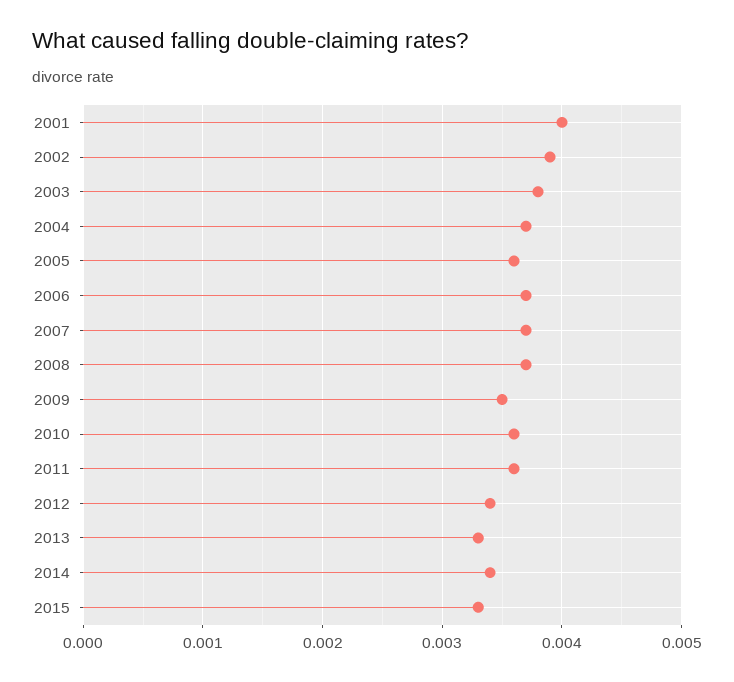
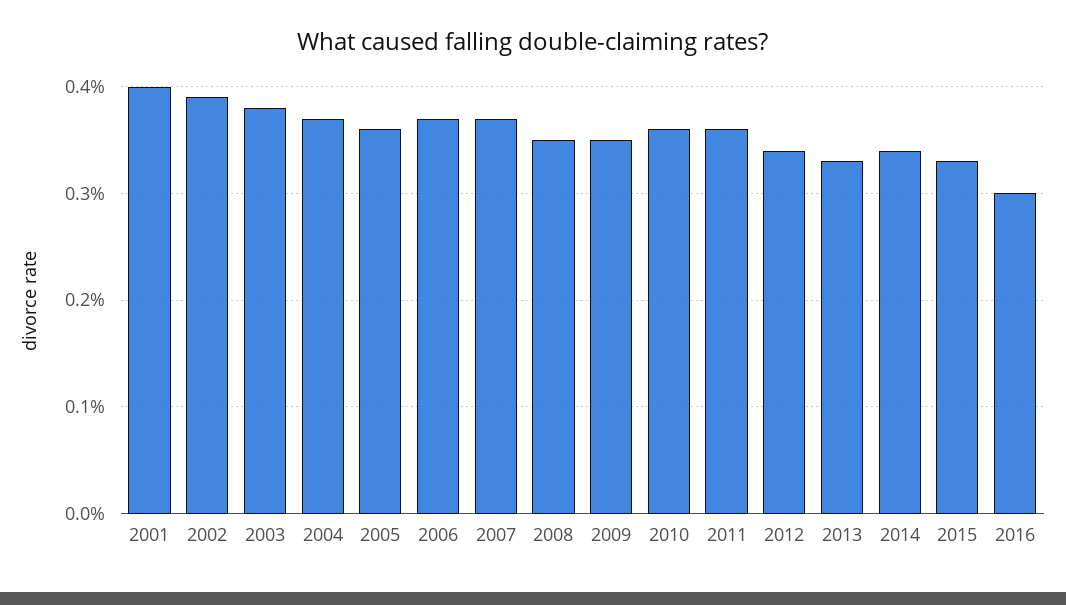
2008: 0.0037 -> 0.0035
2016: none -> 0.003

